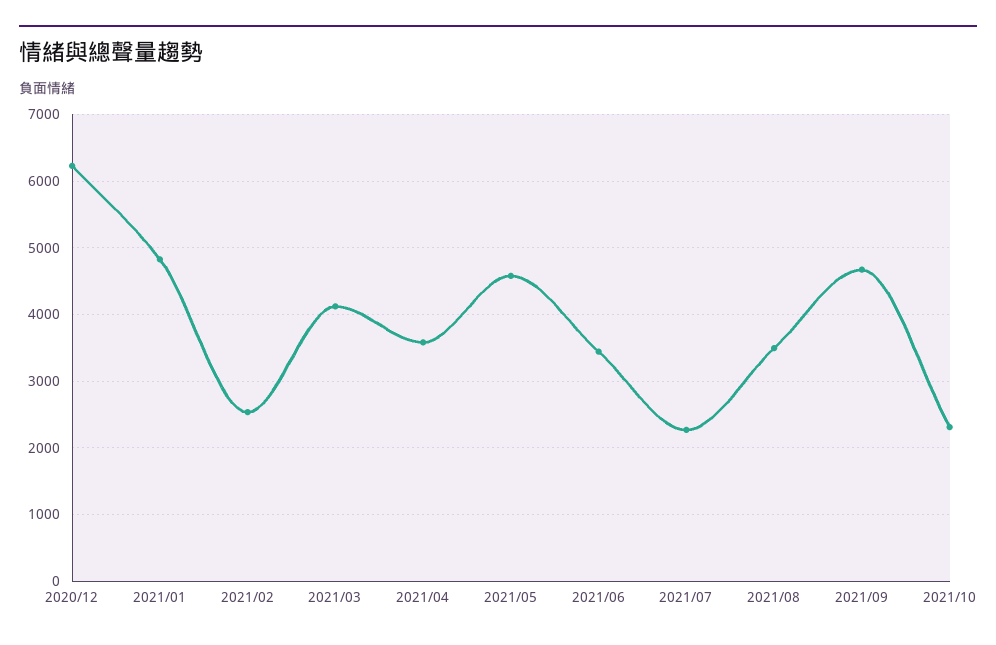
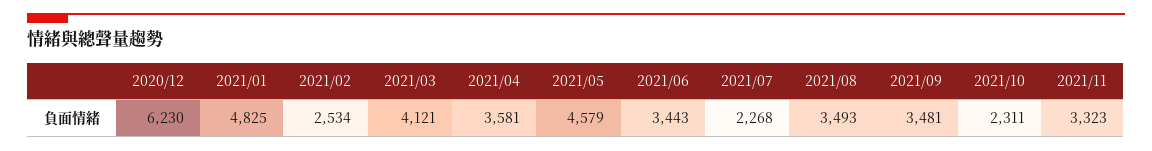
2021/09: 4700 -> 3481
2021/11: none -> 3323

